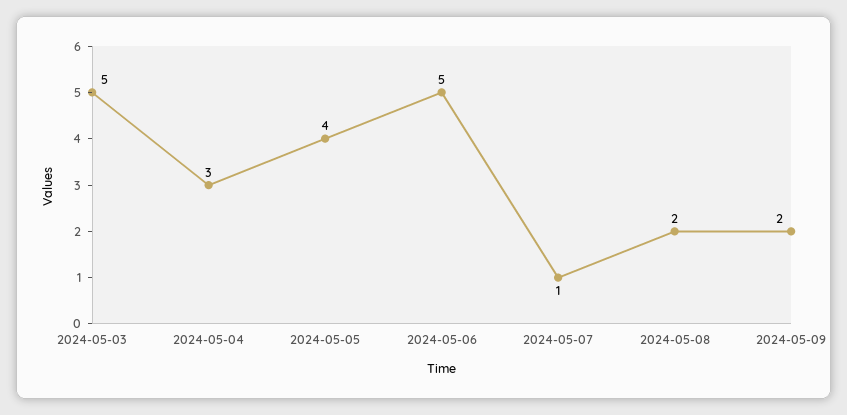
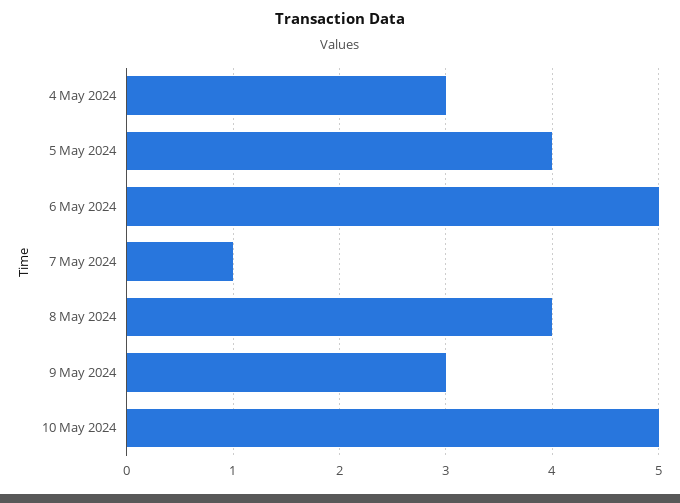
2024-05-03: 5 -> none
2024-05-08: 2 -> 4
2024-05-09: 2 -> 3
10 May 2024: none -> 5

